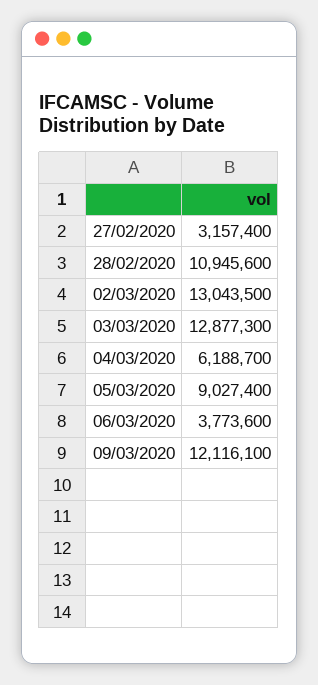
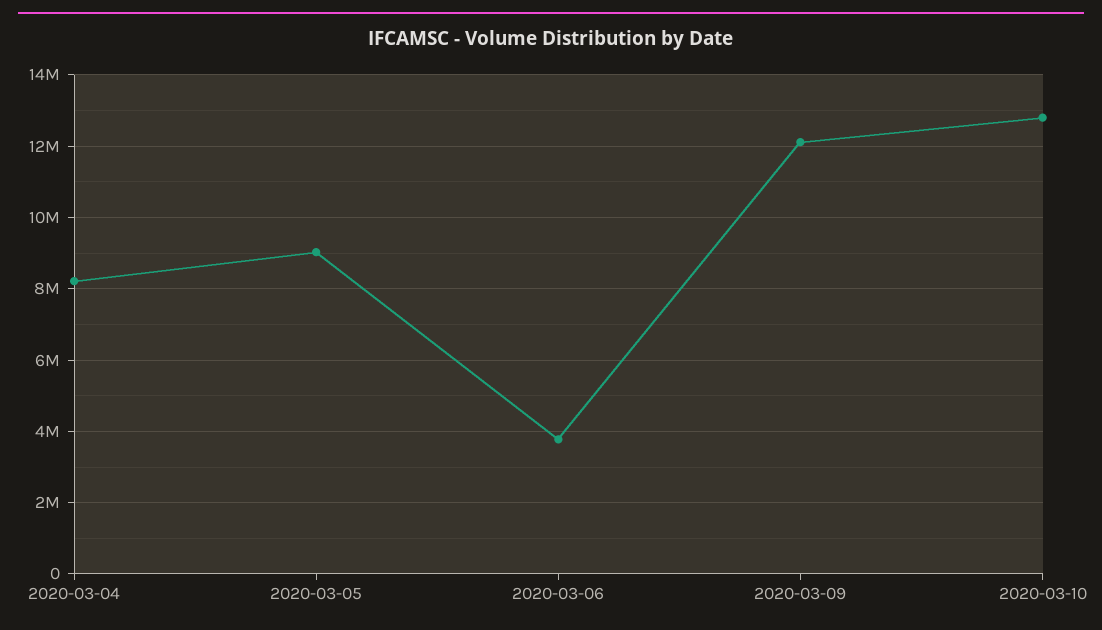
27/02/2020: 3157400 -> none
28/02/2020: 10945600 -> none
02/03/2020: 13043500 -> none
03/03/2020: 12877300 -> none
04/03/2020: 6188700 -> 8200000
2020-03-10: none -> 12800000

